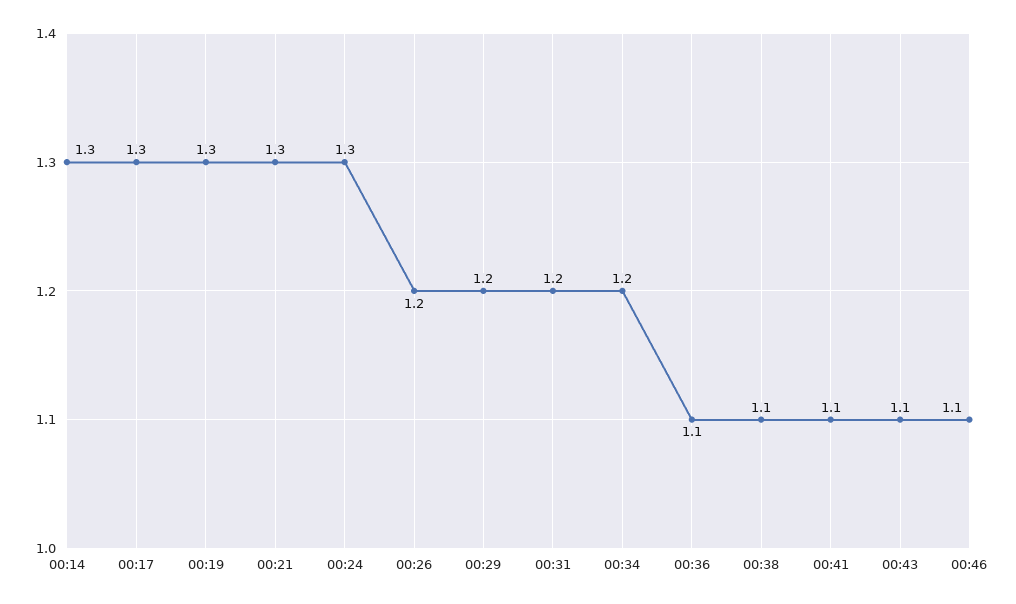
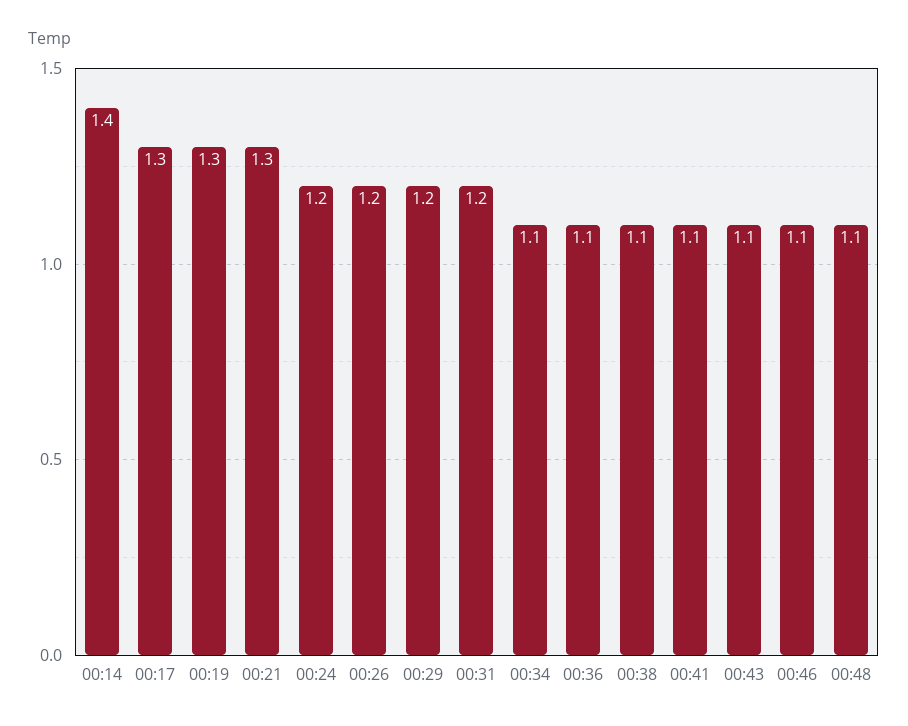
00:14: 1.3 -> 1.4
00:24: 1.3 -> 1.2
00:34: 1.2 -> 1.1
00:48: none -> 1.1

